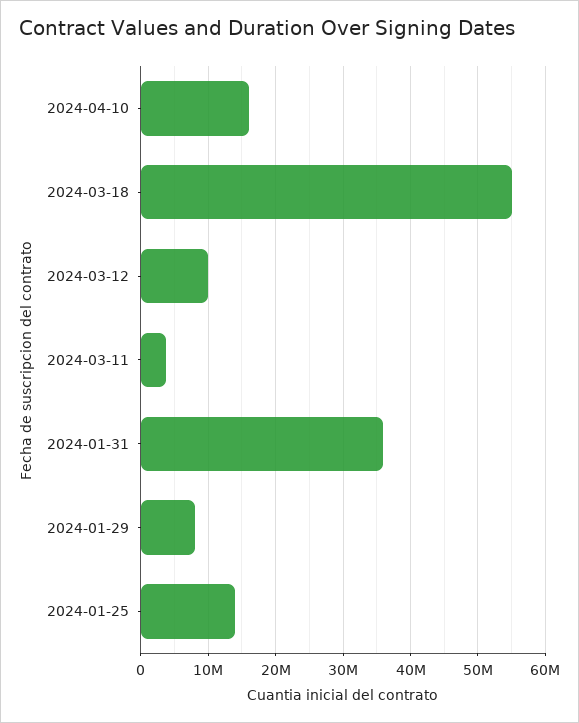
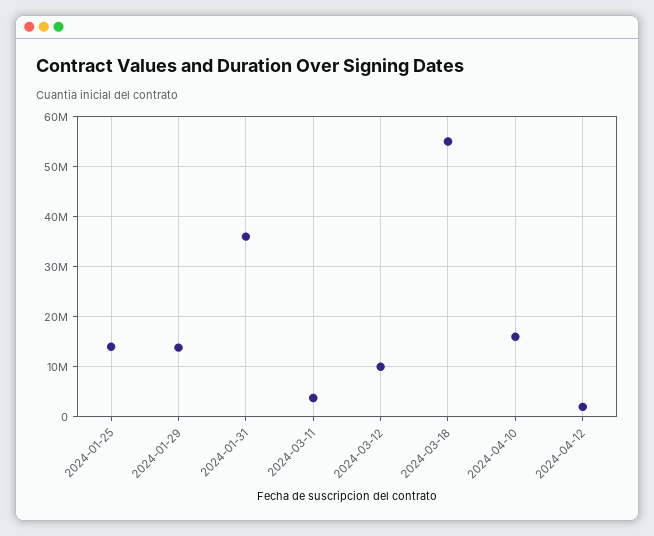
2024-01-29: 8000000 -> 14000000
2024-04-12: none -> 2000000

